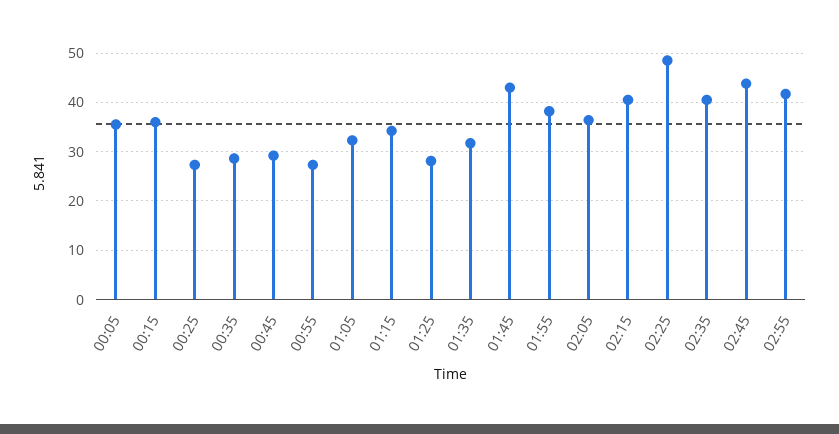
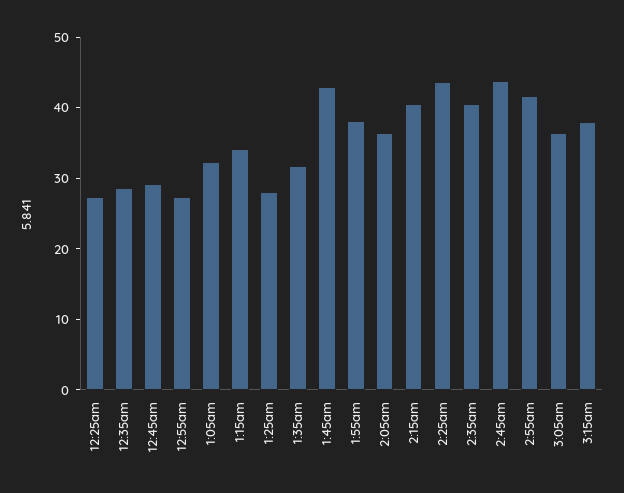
00:05: 36 -> none
00:15: 36 -> none
02:25: 48 -> 44
3:05am: none -> 36
3:15am: none -> 38

